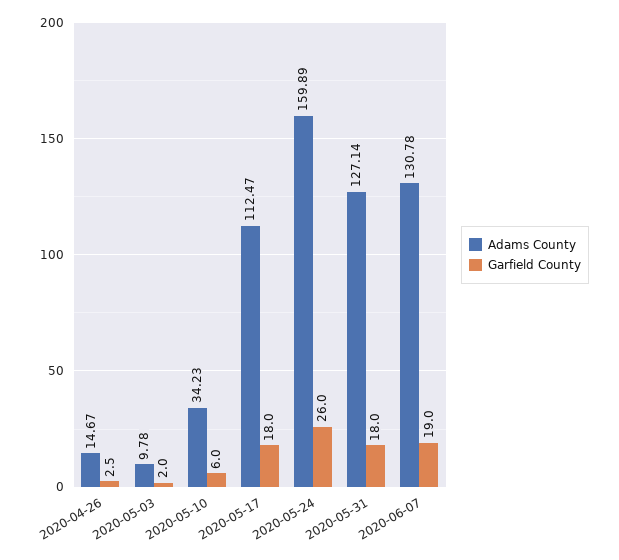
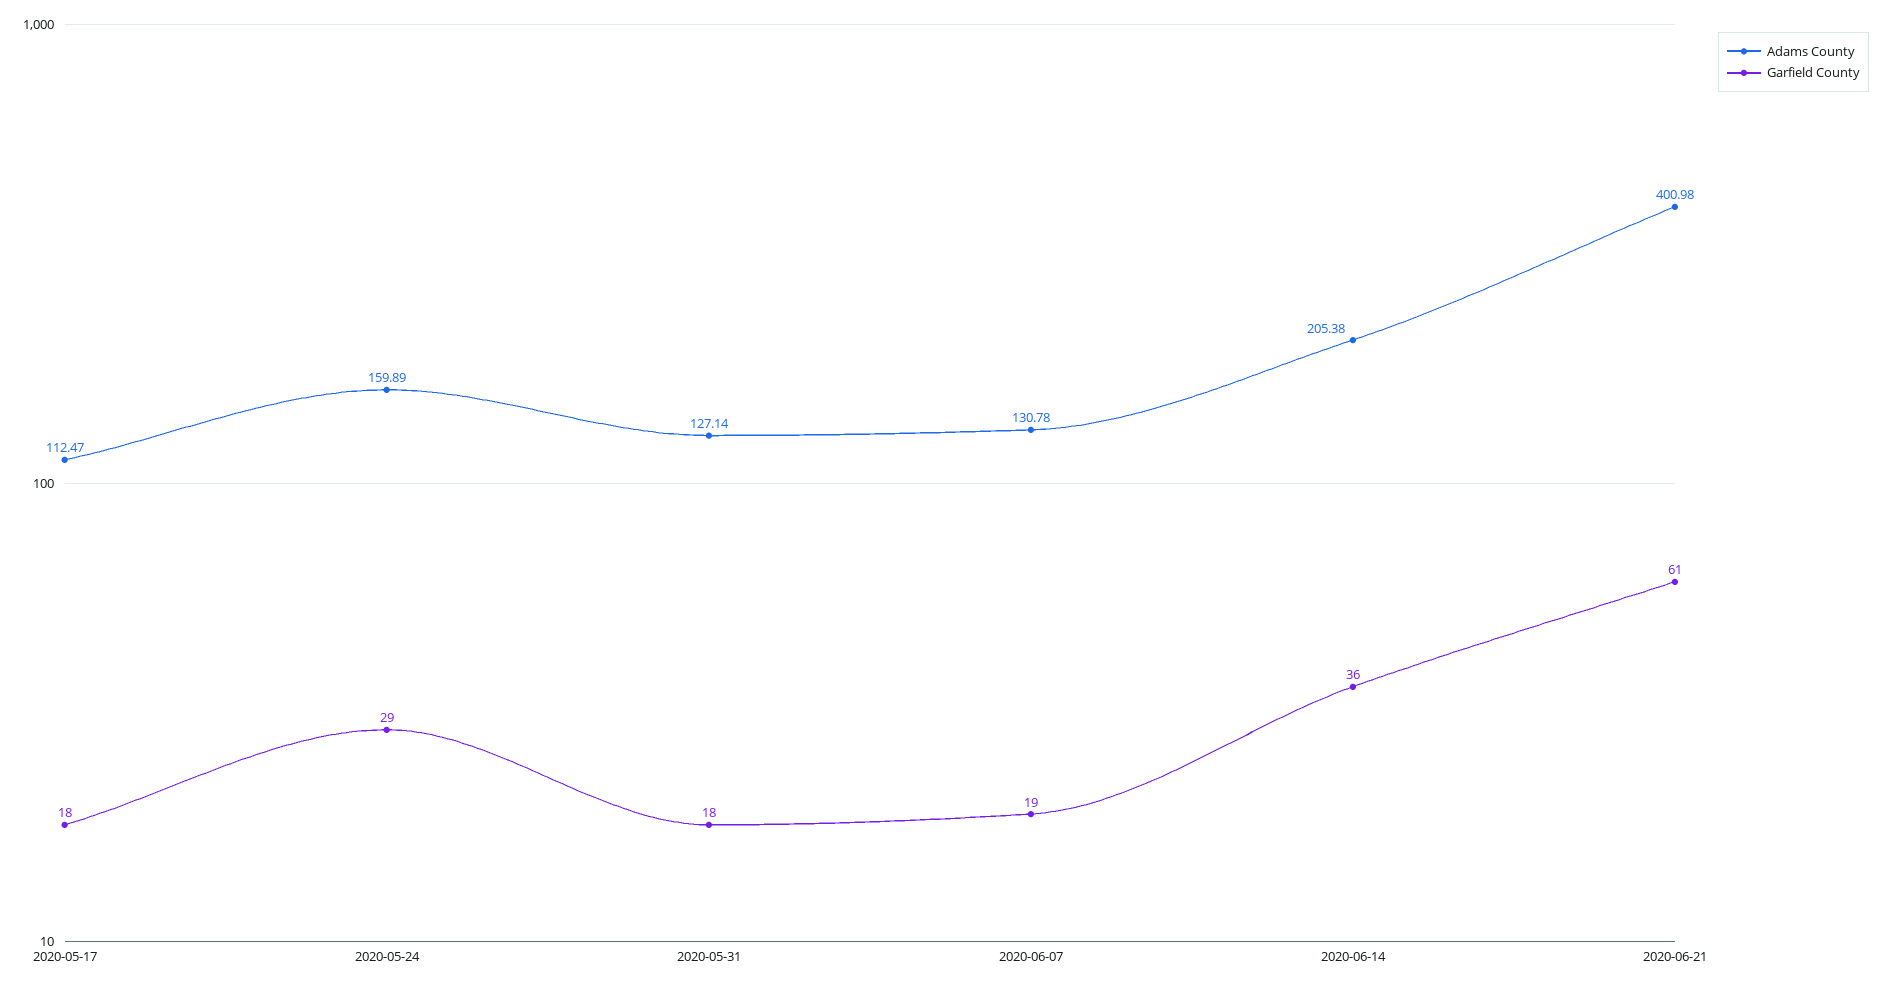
Adams County, 2020-04-26: 14.67 -> none
Garfield County, 2020-04-26: 2.5 -> none
Adams County, 2020-05-03: 9.78 -> none
Garfield County, 2020-05-03: 2 -> none
Adams County, 2020-05-10: 34.23 -> none
Garfield County, 2020-05-10: 6 -> none
Garfield County, 2020-05-24: 26 -> 29
Adams County, 2020-06-14: none -> 205.38
Garfield County, 2020-06-14: none -> 36
Adams County, 2020-06-21: none -> 400.98
Garfield County, 2020-06-21: none -> 61

